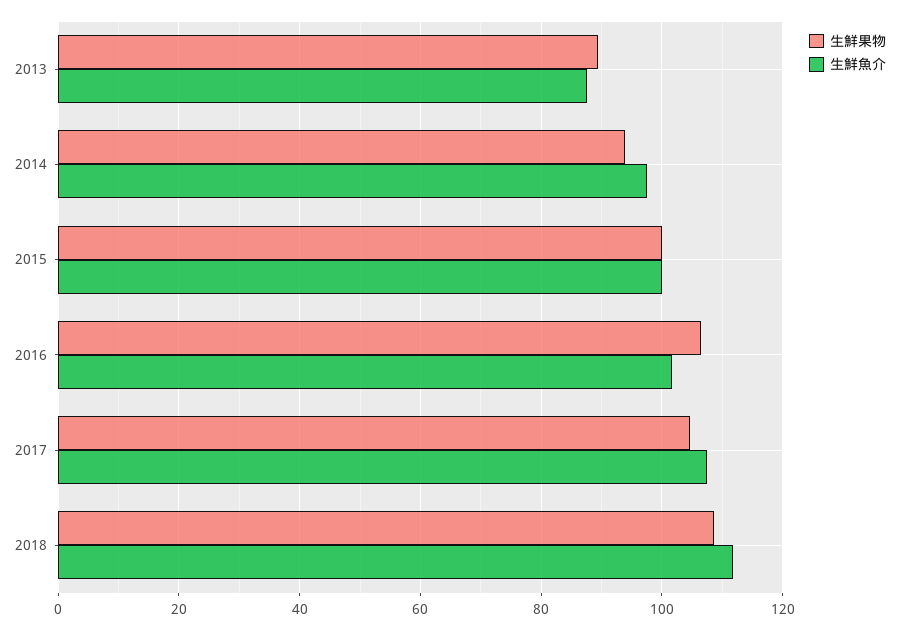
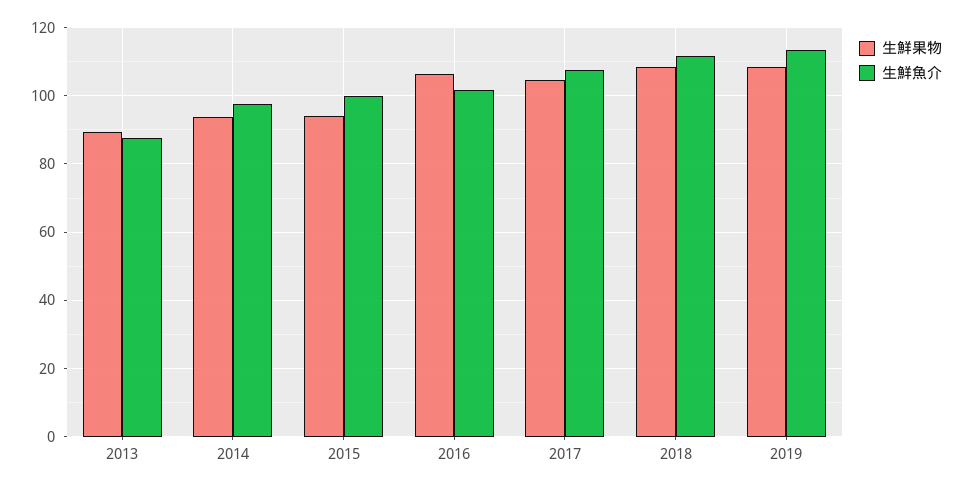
生鮮果物, 2015: 100 -> 94
生鮮果物, 2019: none -> 108
生鮮魚介, 2019: none -> 114

